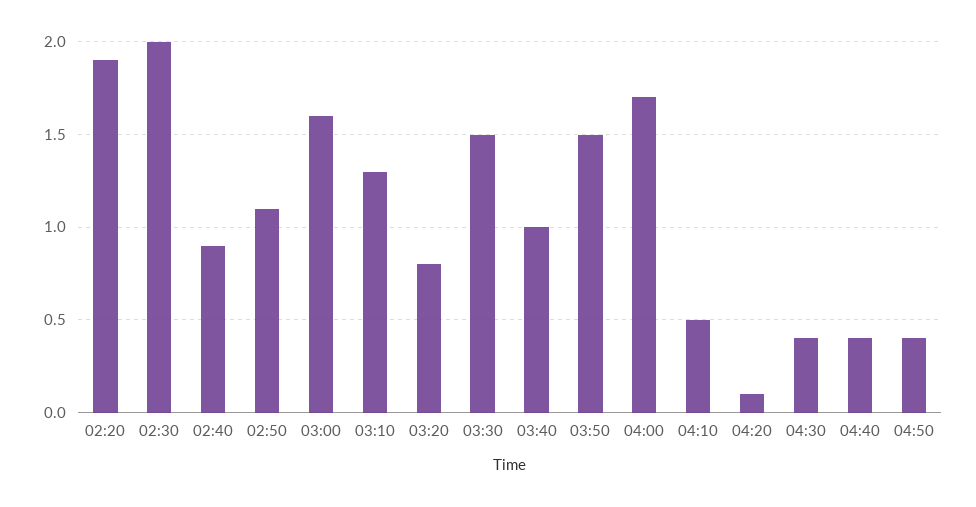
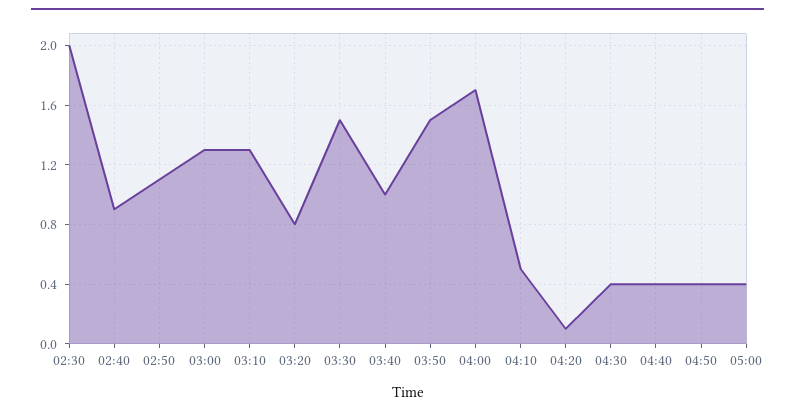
02:20: 1.9 -> none
03:00: 1.6 -> 1.3
05:00: none -> 0.4

